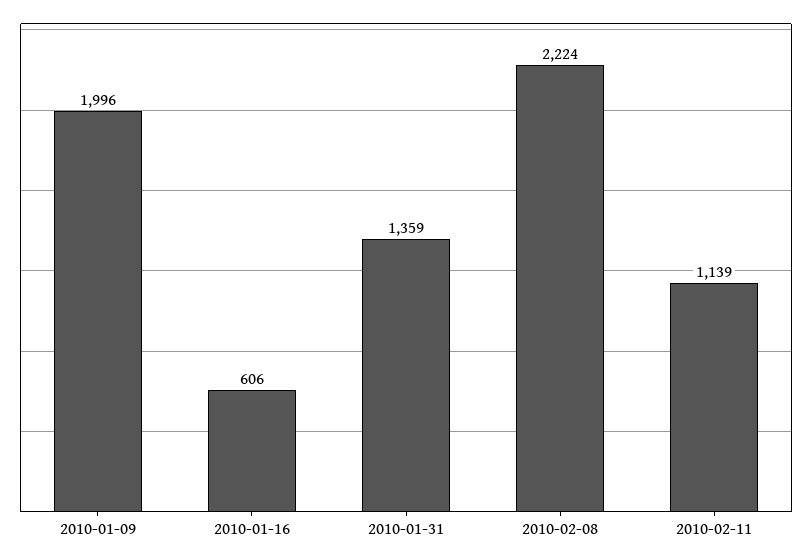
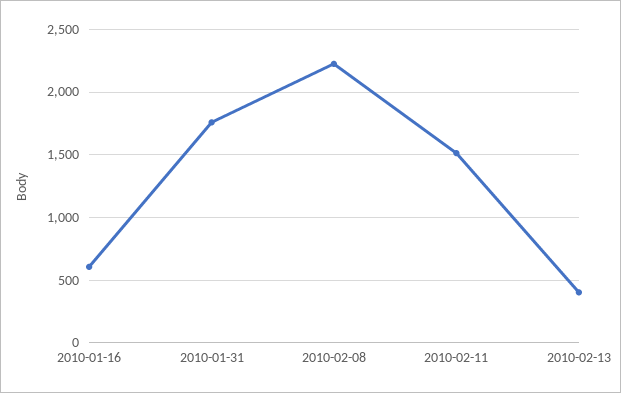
2010-01-09: 1996 -> none
2010-01-31: 1359 -> 1750
2010-02-11: 1139 -> 1500
2010-02-13: none -> 400

